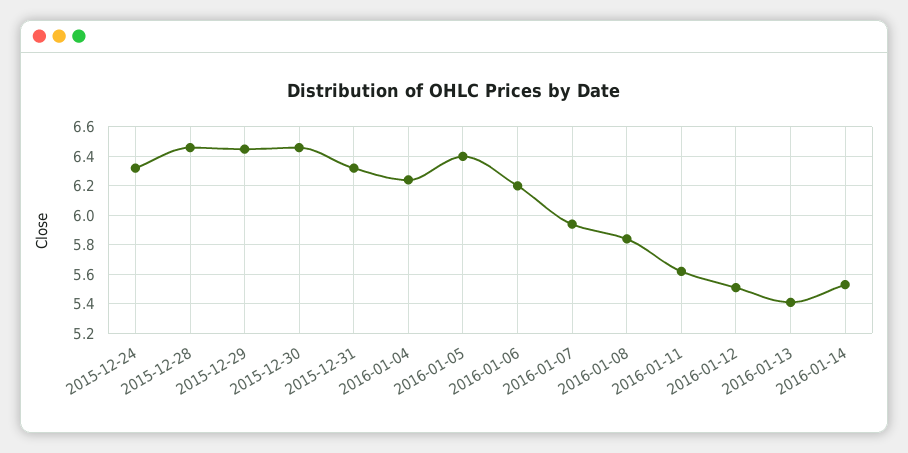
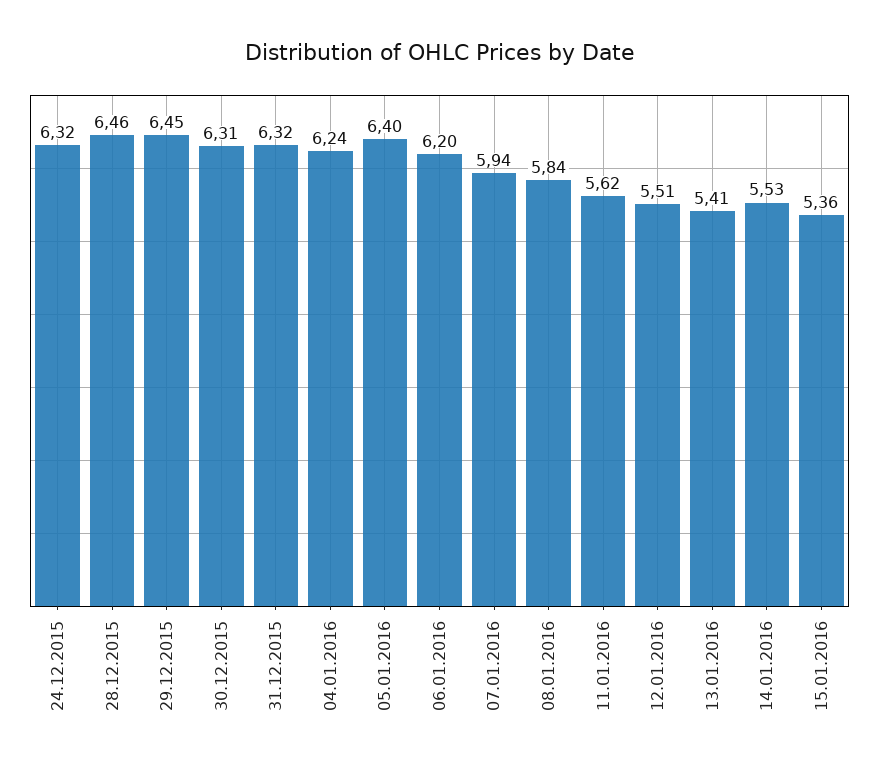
2015-12-30: 6.45 -> 6.31
15.01.2016: none -> 5.36

